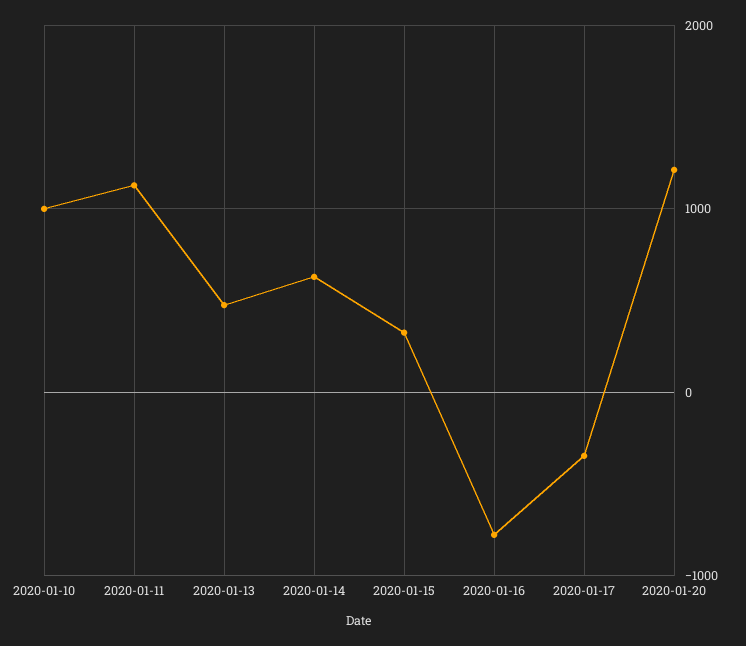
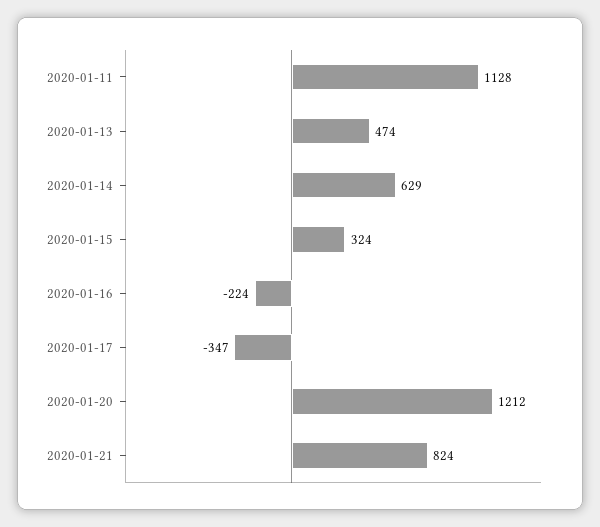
2020-01-10: 1000 -> none
2020-01-16: -800 -> -224
2020-01-21: none -> 824

